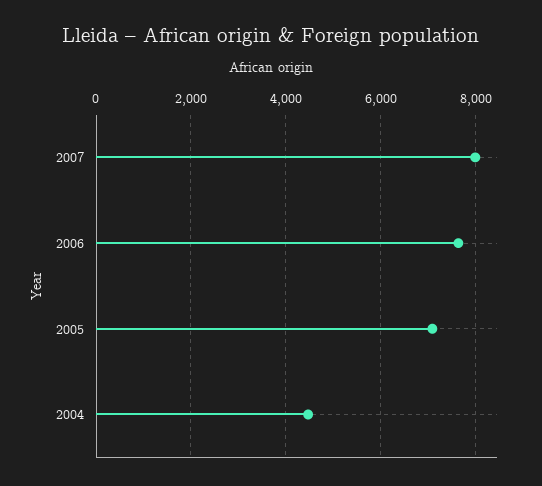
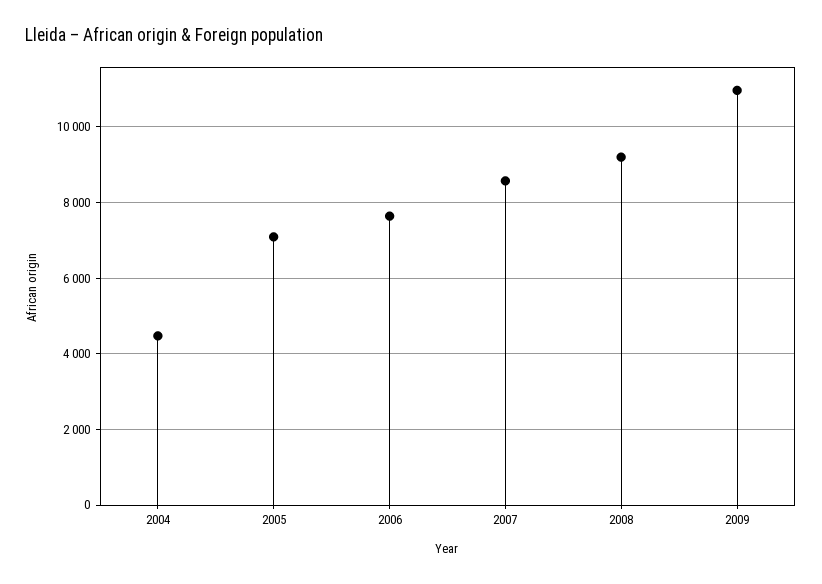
2007: 8000 -> 8600
2008: none -> 9200
2009: none -> 11000

